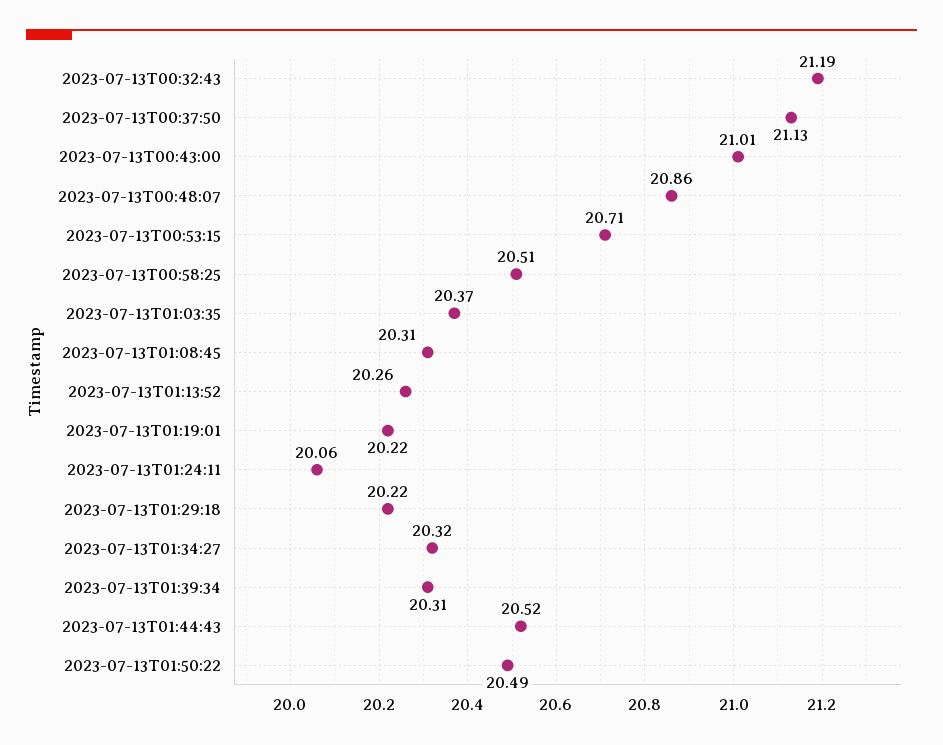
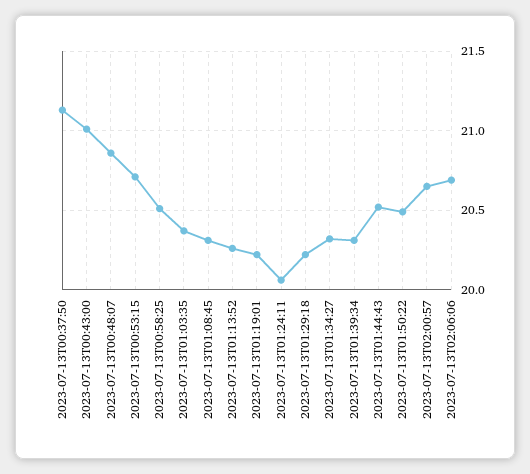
2023-07-13T00:32:43: 21.19 -> none
2023-07-13T02:00:57: none -> 20.65
2023-07-13T02:06:06: none -> 20.7

